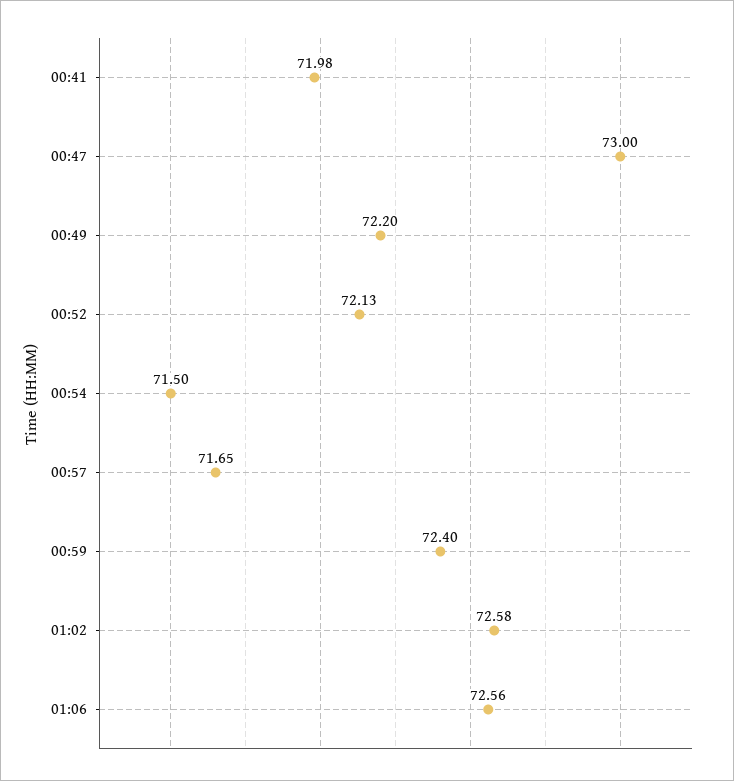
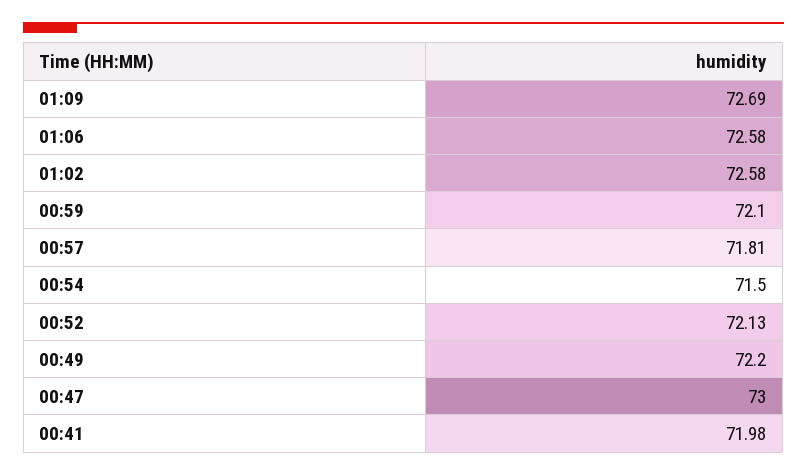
00:57: 71.65 -> 71.81
00:59: 72.4 -> 72.1
01:06: 72.56 -> 72.58
01:09: none -> 72.69

